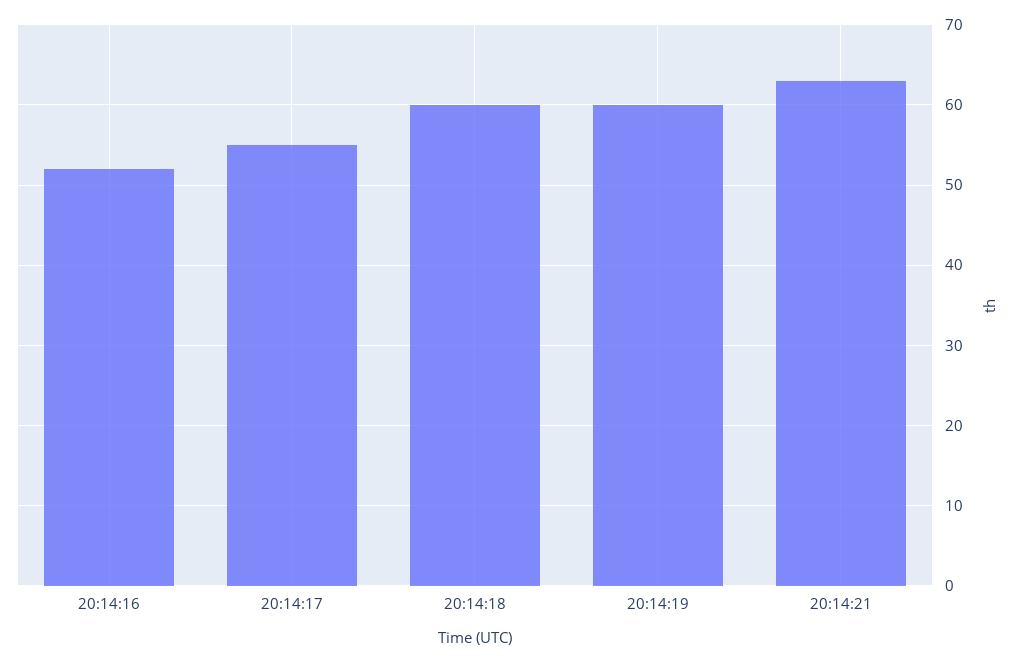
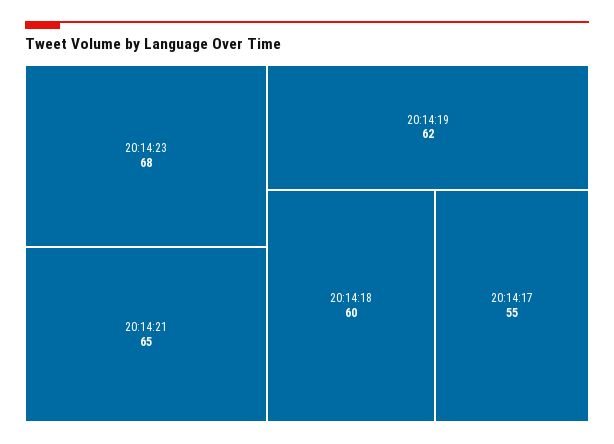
20:14:16: 52 -> none
20:14:19: 60 -> 62
20:14:21: 63 -> 65
20:14:23: none -> 68

